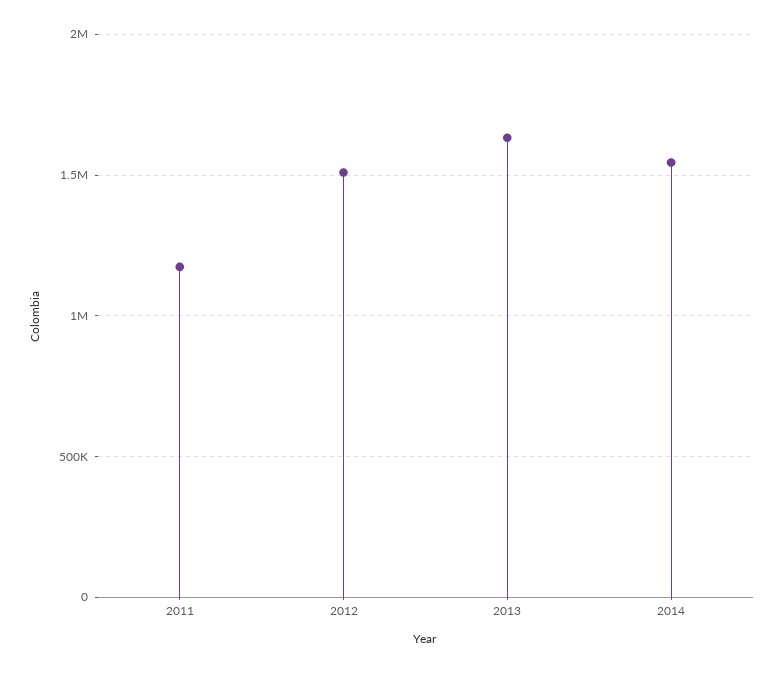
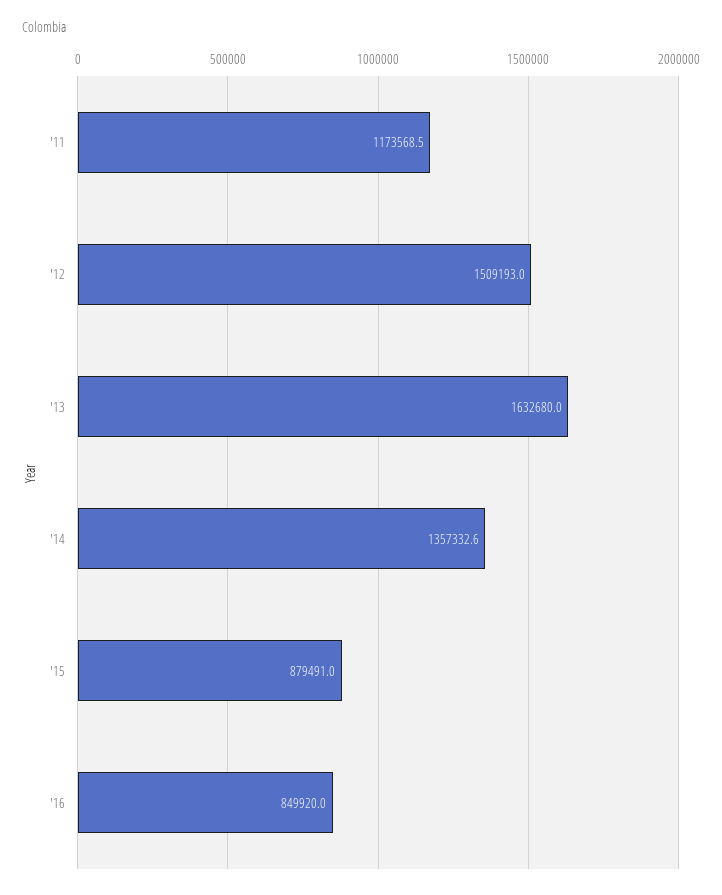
2014: 1550000 -> 1357332.6
'15: none -> 879491
'16: none -> 849920

